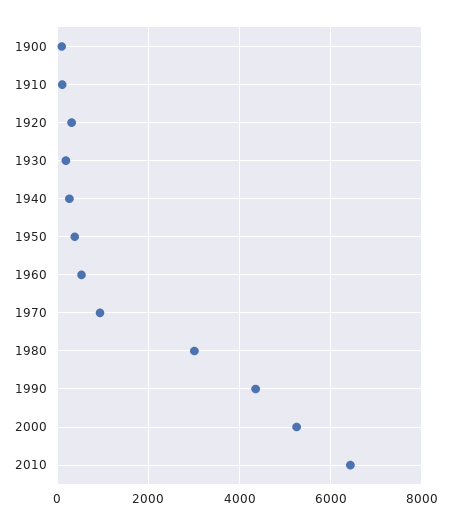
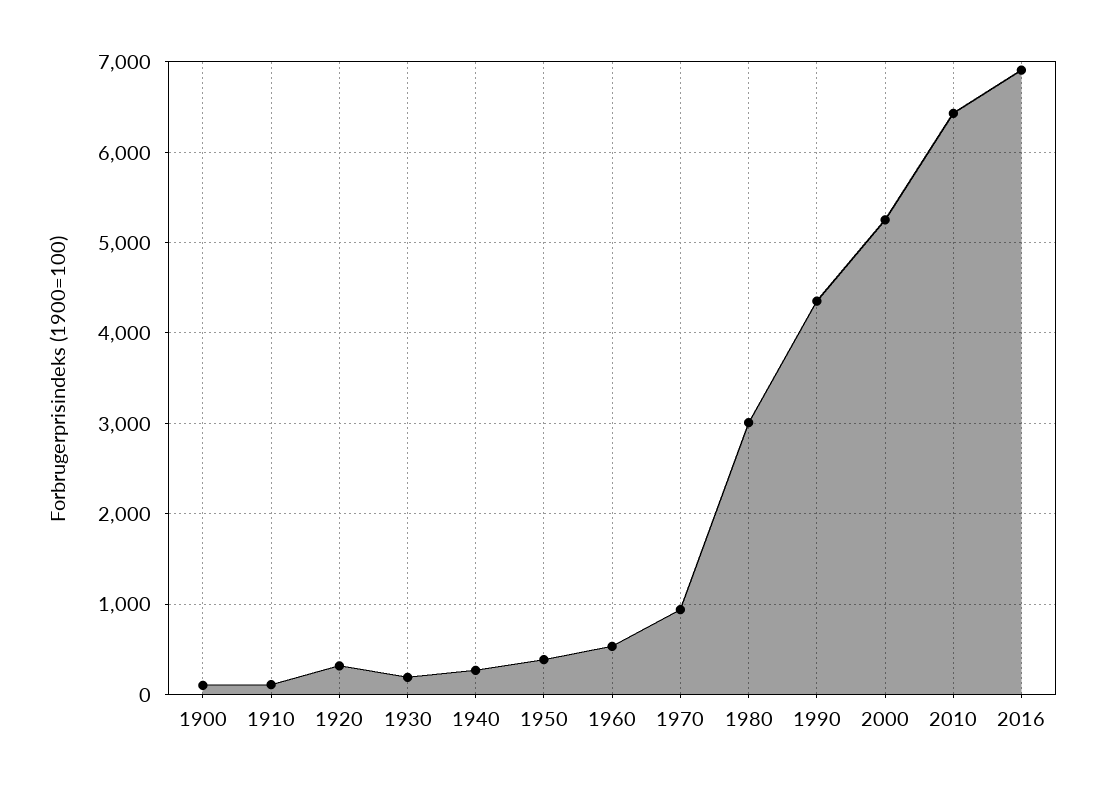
2016: none -> 6900

